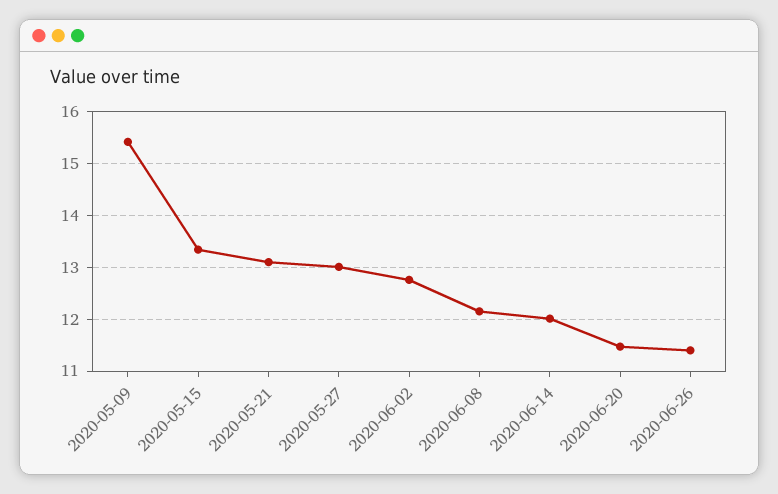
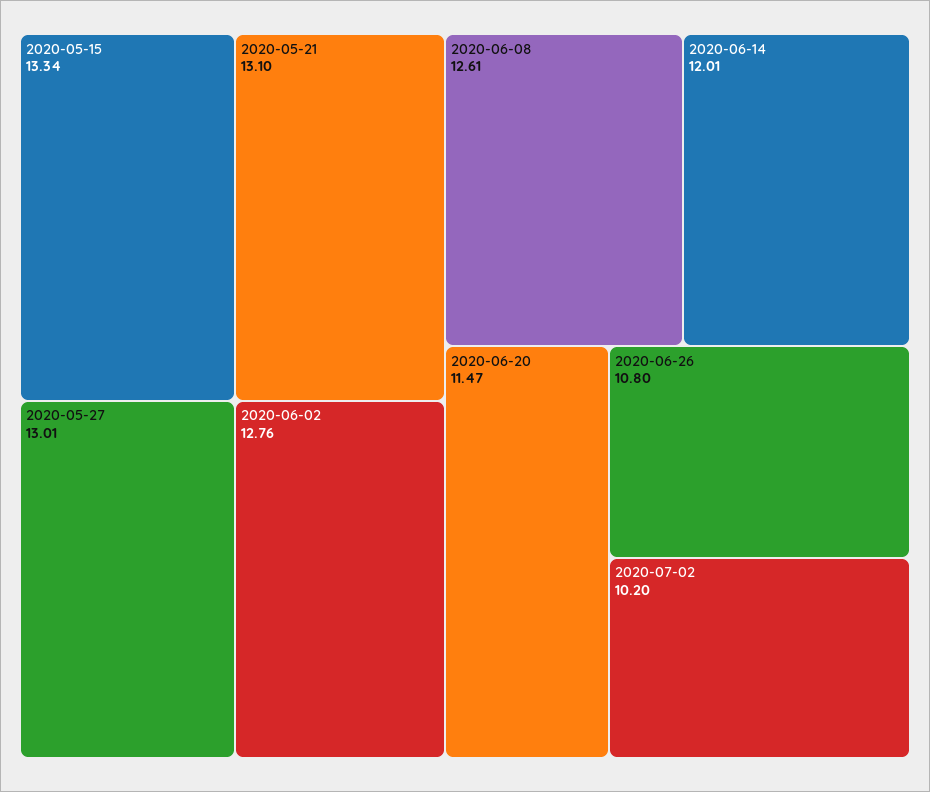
2020-05-09: 15.4 -> none
2020-06-08: 12.2 -> 12.61
2020-06-26: 11.4 -> 10.8
2020-07-02: none -> 10.2

